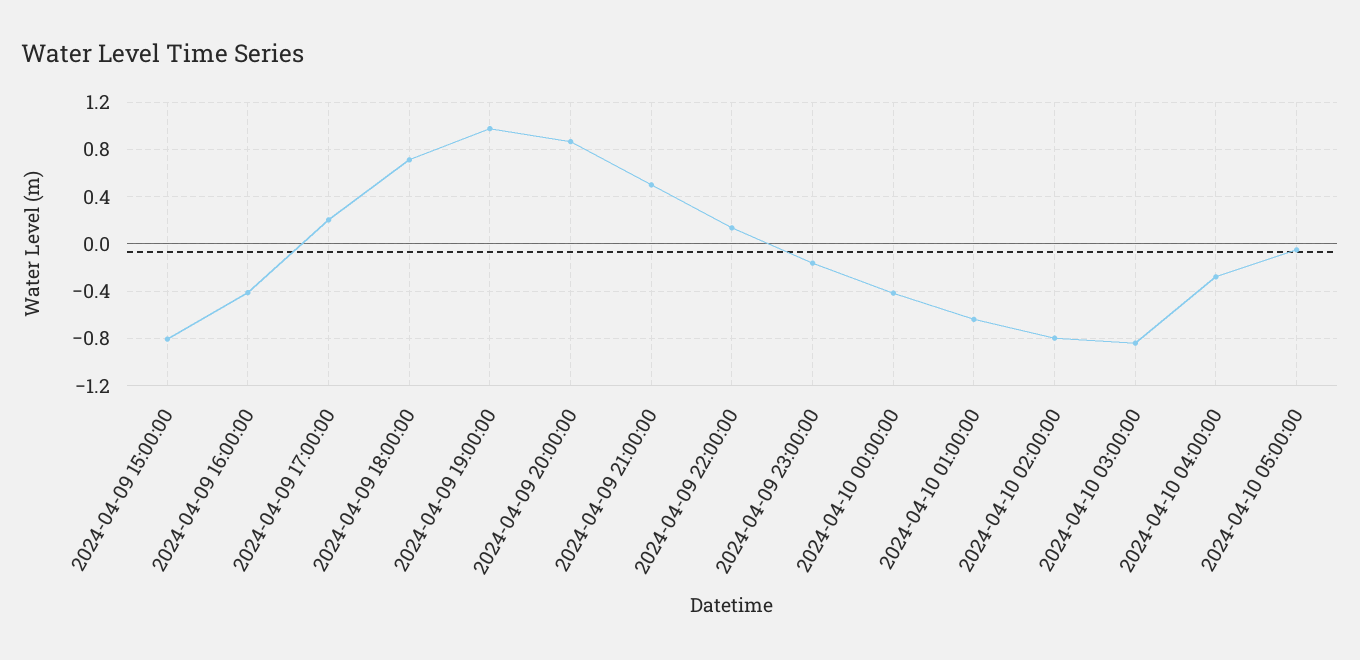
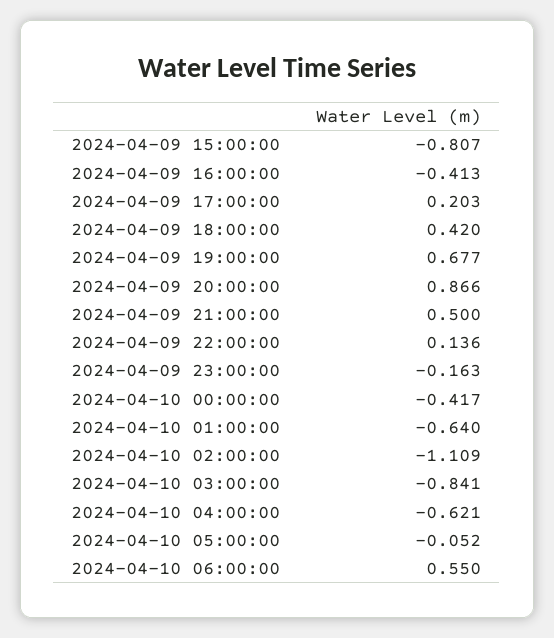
2024-04-09 18:00:00: 0.7 -> 0.42
2024-04-09 19:00:00: 1 -> 0.677
2024-04-10 02:00:00: -0.8 -> -1.109
2024-04-10 04:00:00: -0.3 -> -0.621
2024-04-10 06:00:00: none -> 0.55

